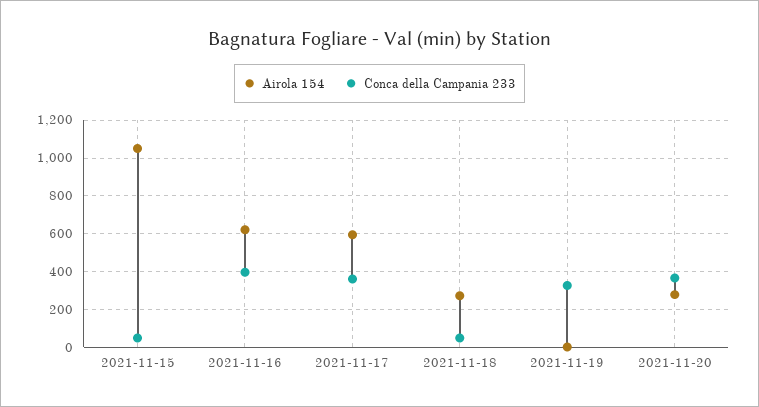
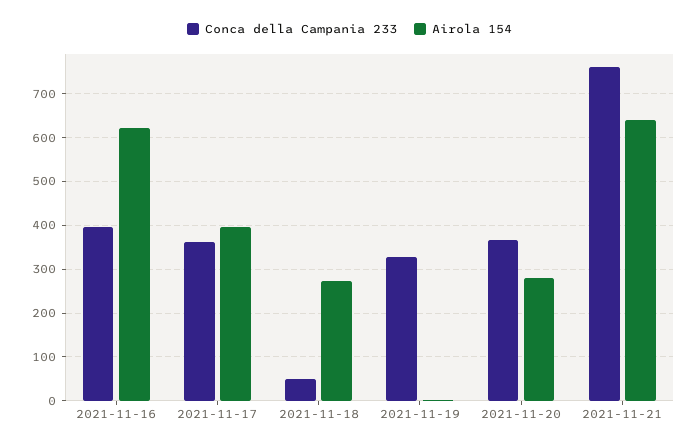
Airola 154, 2021-11-15: 1050 -> none
Conca della Campania 233, 2021-11-15: 50 -> none
Airola 154, 2021-11-17: 600 -> 400
Conca della Campania 233, 2021-11-21: none -> 760
Airola 154, 2021-11-21: none -> 640

